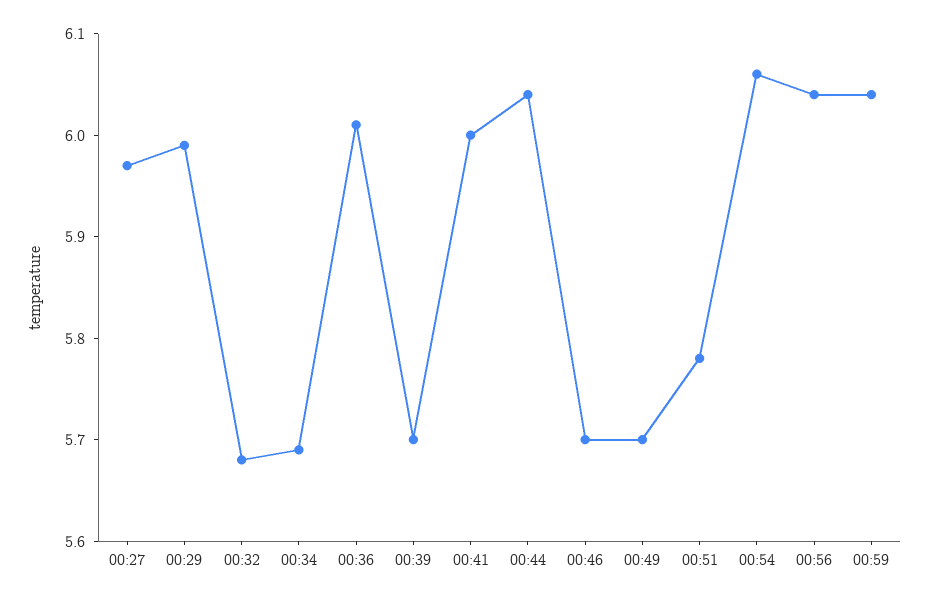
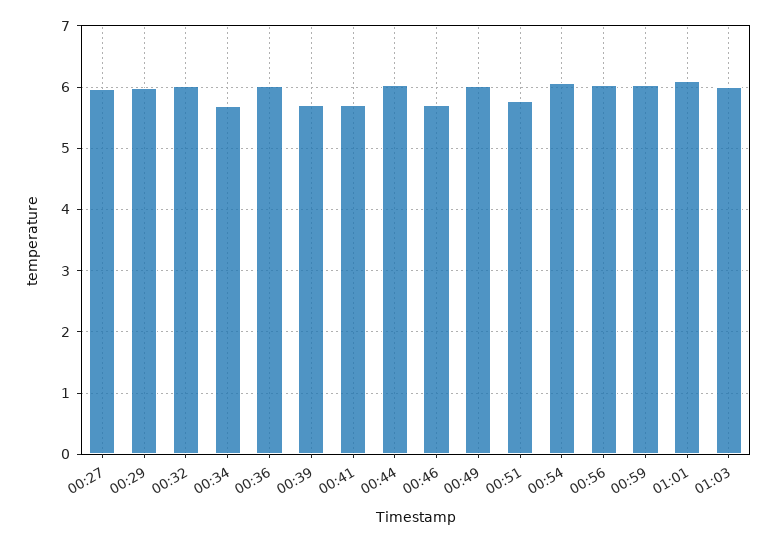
00:32: 5.68 -> 6
00:41: 6 -> 5.7
00:49: 5.7 -> 6
01:01: none -> 6.1
01:03: none -> 6

